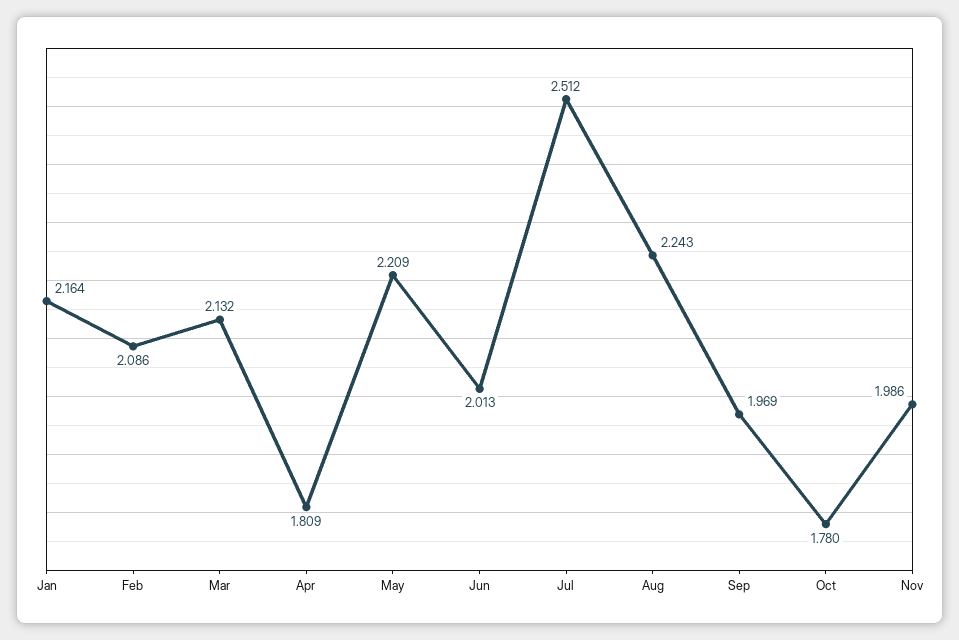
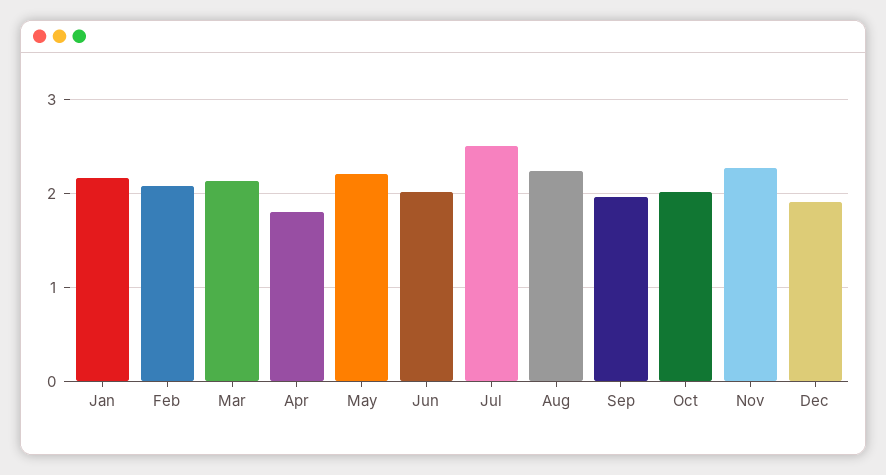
Oct: 1.78 -> 2
Nov: 1.986 -> 2.3
Dec: none -> 1.9

